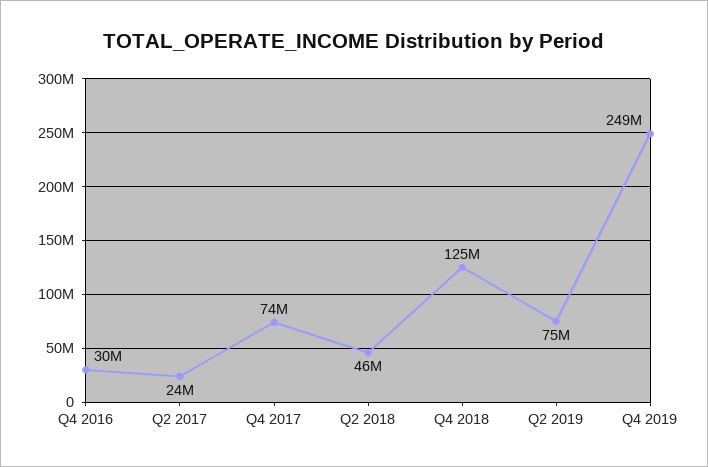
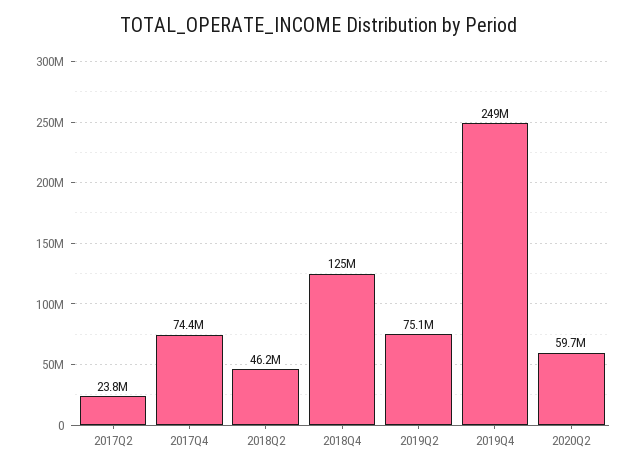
Q4 2016: 30000000 -> none
2020Q2: none -> 59700000

